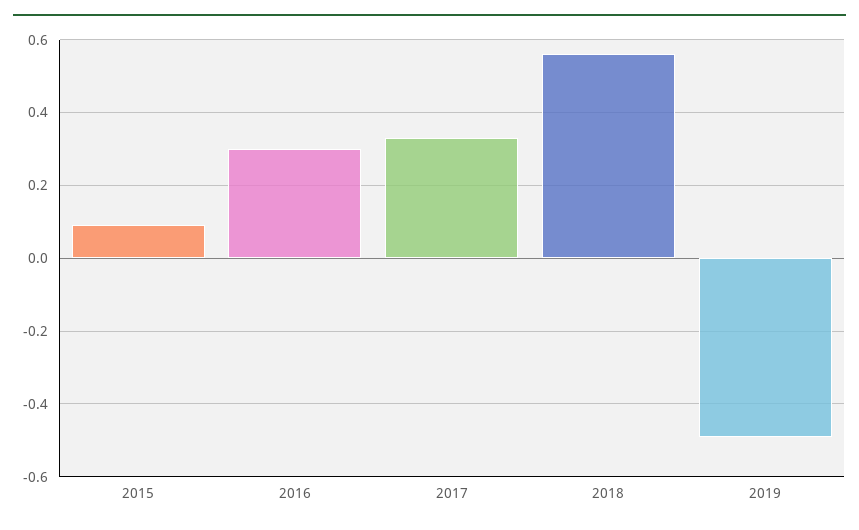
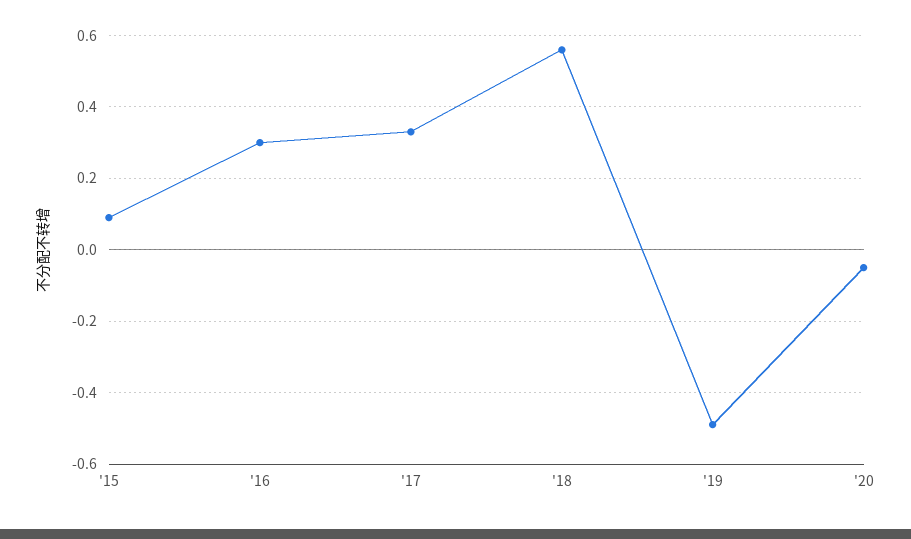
'20: none -> -0.05

